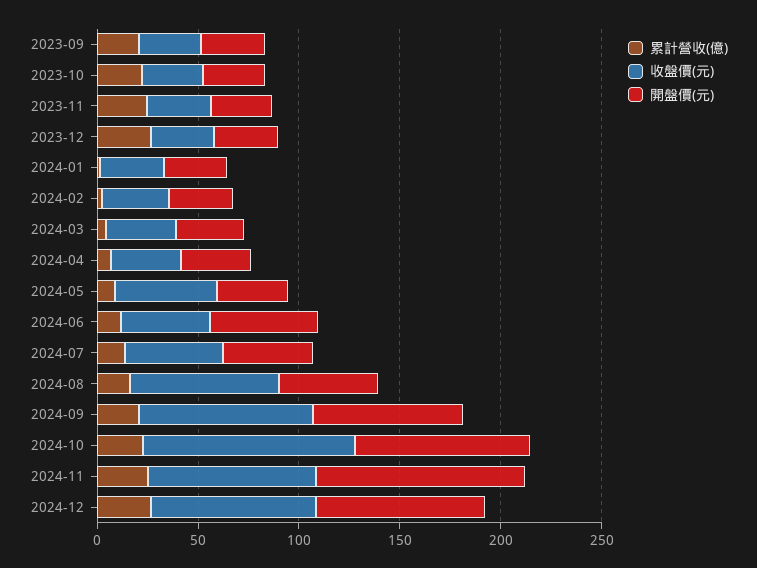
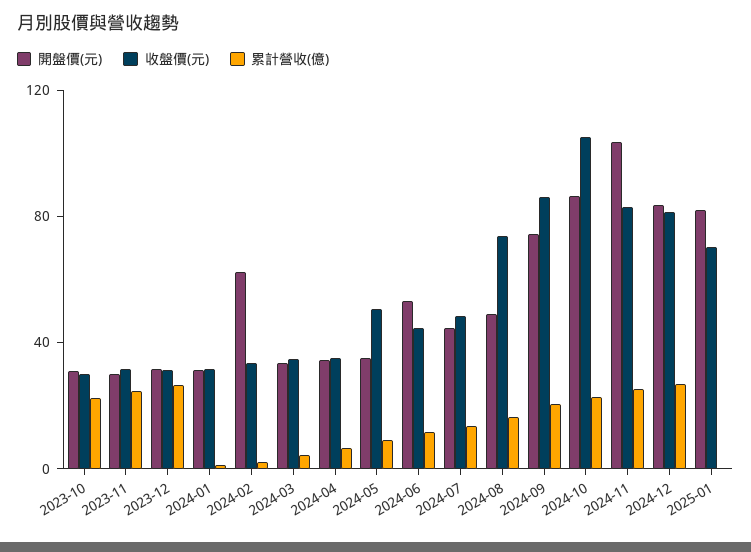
累計營收(億), 2023-09: 20 -> none
收盤價(元), 2023-09: 30 -> none
開盤價(元), 2023-09: 30 -> none
開盤價(元), 2024-02: 30 -> 60
開盤價(元), 2025-01: none -> 80
收盤價(元), 2025-01: none -> 70
累計營收(億), 2025-01: none -> 0

